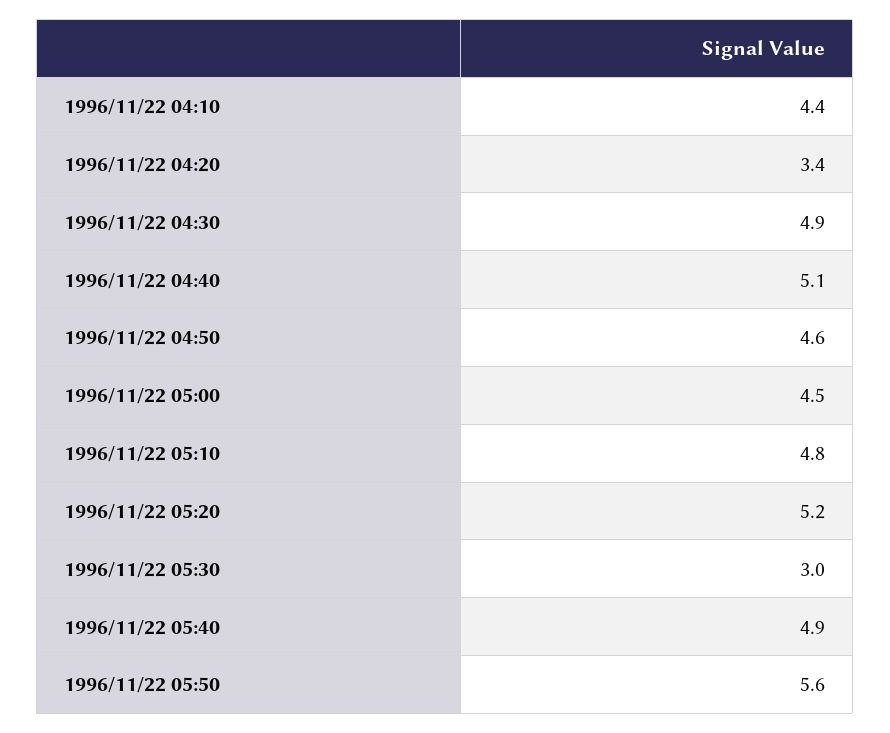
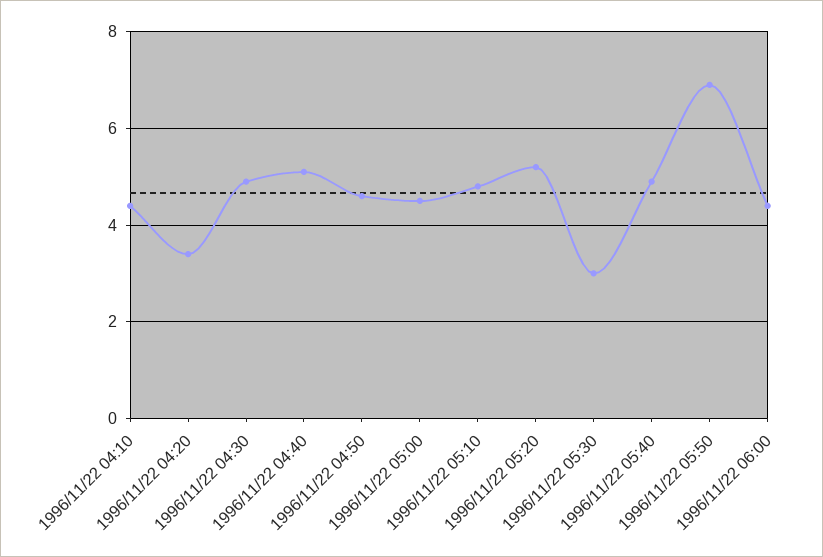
1996/11/22 05:50: 5.6 -> 7
1996/11/22 06:00: none -> 4.5

